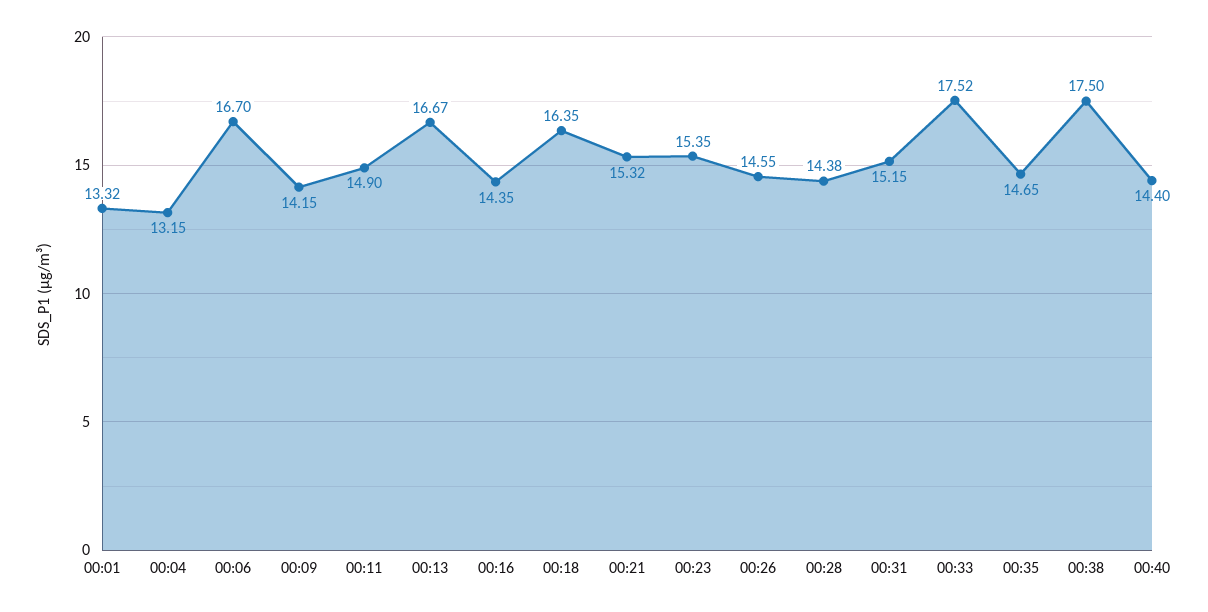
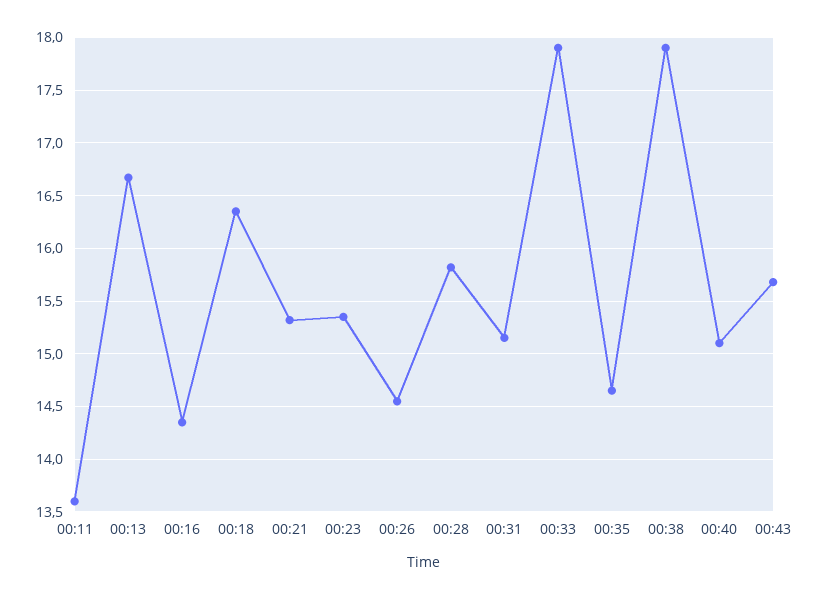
00:01: 13.32 -> none
00:04: 13.15 -> none
00:06: 16.7 -> none
00:09: 14.15 -> none
00:11: 14.9 -> 13.6
00:28: 14.38 -> 15.8
00:33: 17.52 -> 17.9
00:38: 17.5 -> 17.9
00:40: 14.4 -> 15.1
00:43: none -> 15.7

